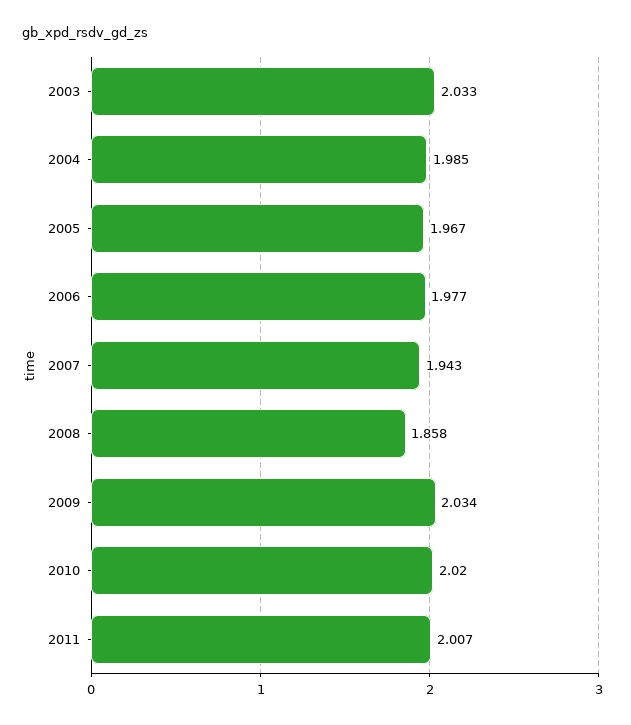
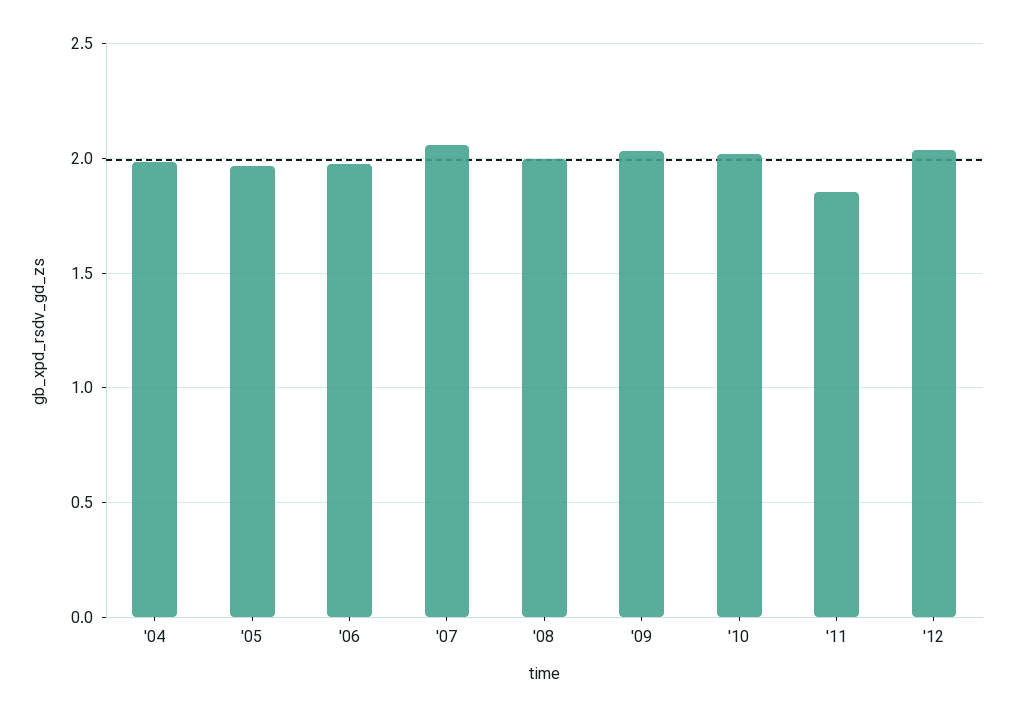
2003: 2.033 -> none
2007: 1.943 -> 2.05
2008: 1.858 -> 2
2011: 2.007 -> 1.85
'12: none -> 2.05

